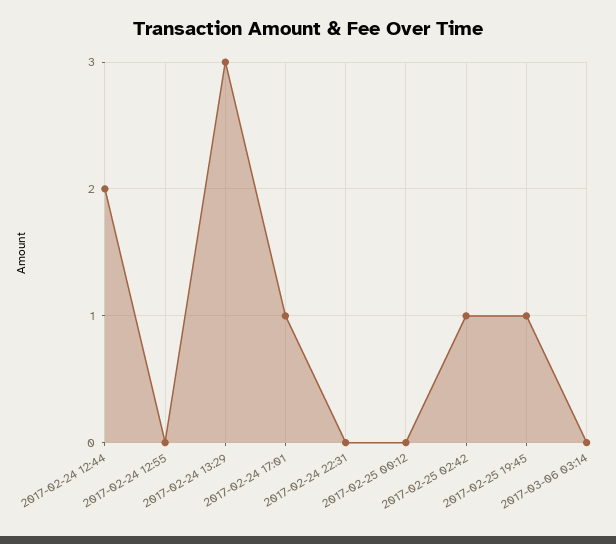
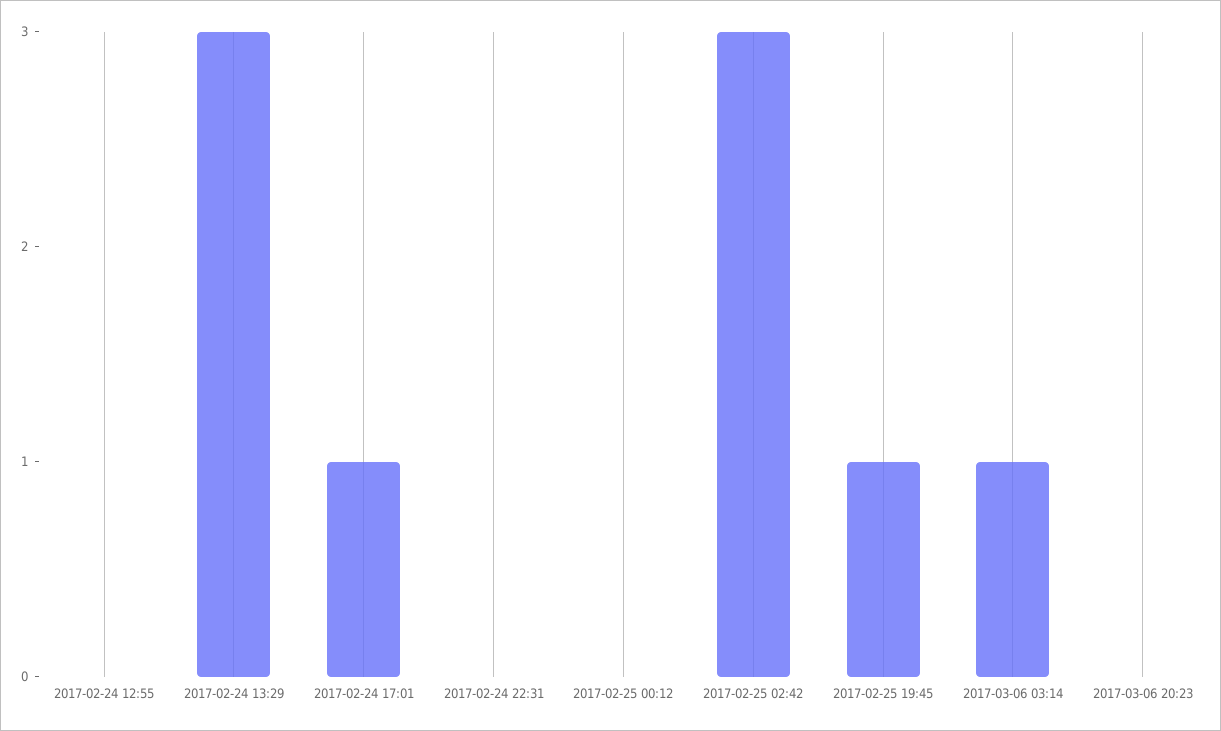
2017-02-24 12:44: 2 -> none
2017-02-25 02:42: 1 -> 3
2017-03-06 03:14: 0 -> 1
2017-03-06 20:23: none -> 0

